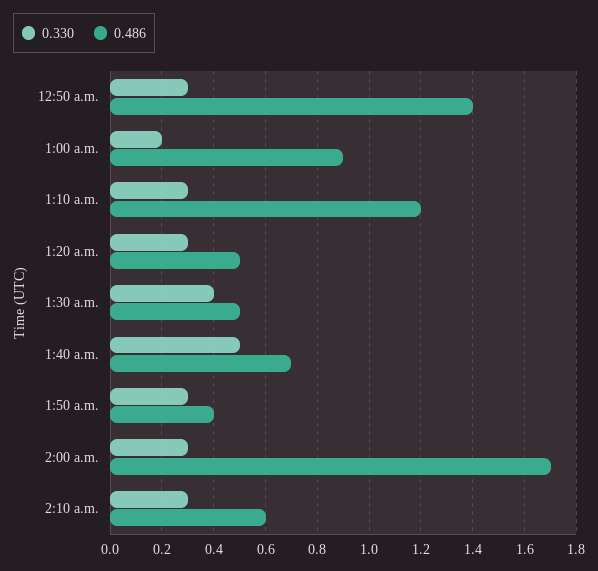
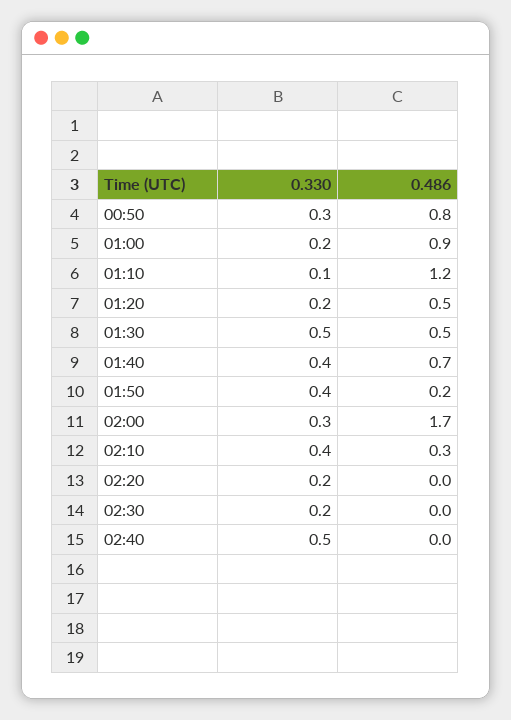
0.486, 12:50 a.m.: 1.4 -> 0.8
0.330, 1:10 a.m.: 0.3 -> 0.1
0.330, 1:20 a.m.: 0.3 -> 0.2
0.330, 1:30 a.m.: 0.4 -> 0.5
0.330, 1:40 a.m.: 0.5 -> 0.4
0.330, 1:50 a.m.: 0.3 -> 0.4
0.486, 1:50 a.m.: 0.4 -> 0.2
0.330, 2:10 a.m.: 0.3 -> 0.4
0.486, 2:10 a.m.: 0.6 -> 0.3
0.330, 02:20: none -> 0.2
0.486, 02:20: none -> 0
0.330, 02:30: none -> 0.2
0.486, 02:30: none -> 0
0.330, 02:40: none -> 0.5
0.486, 02:40: none -> 0

